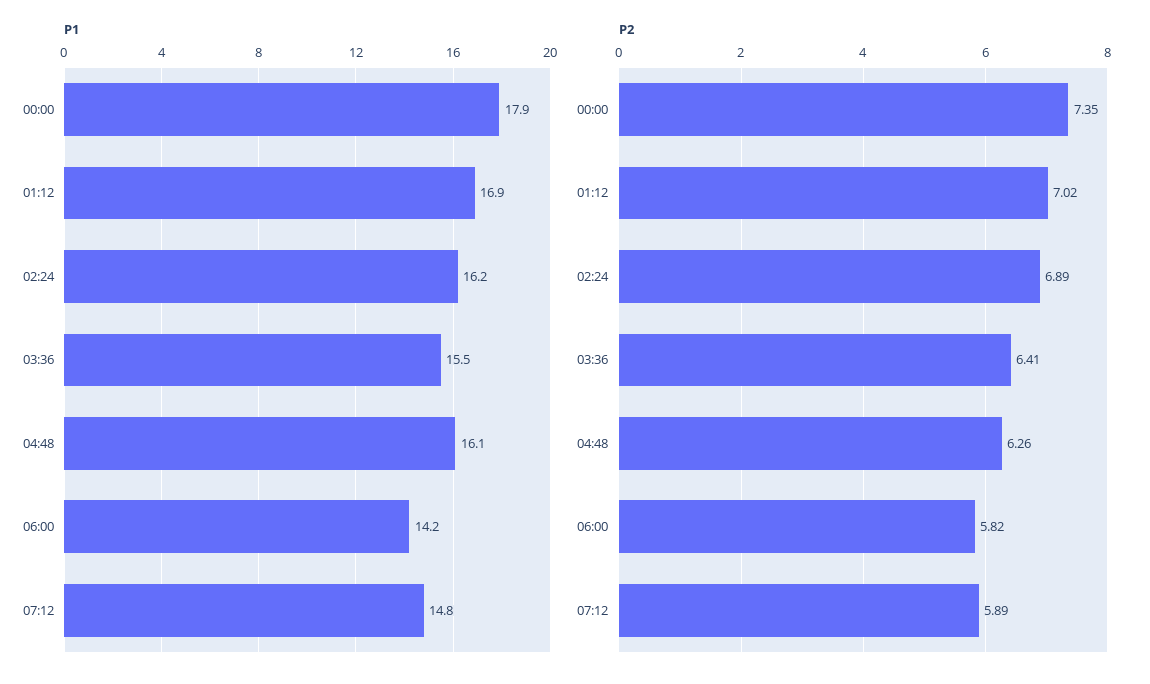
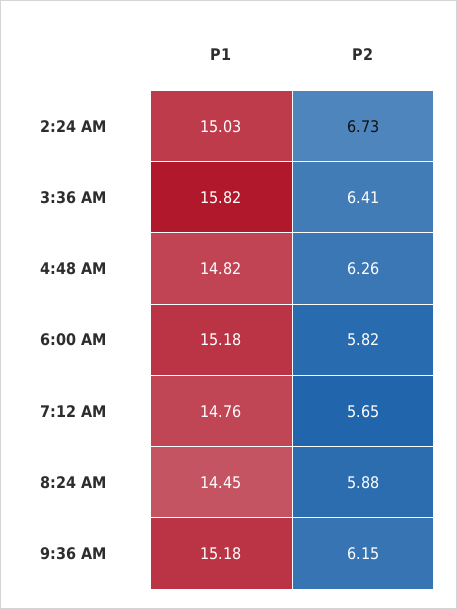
P1, 00:00: 17.9 -> none
P1, 01:12: 16.9 -> none
P1, 02:24: 16.2 -> 15.03
P1, 03:36: 15.5 -> 15.82
P1, 04:48: 16.1 -> 14.82
P1, 06:00: 14.2 -> 15.18
P2, 00:00: 7.35 -> none
P2, 01:12: 7.02 -> none
P2, 02:24: 6.89 -> 6.73
P2, 07:12: 5.89 -> 5.65
P1, 8:24 AM: none -> 14.45
P2, 8:24 AM: none -> 5.88
P1, 9:36 AM: none -> 15.18
P2, 9:36 AM: none -> 6.15

